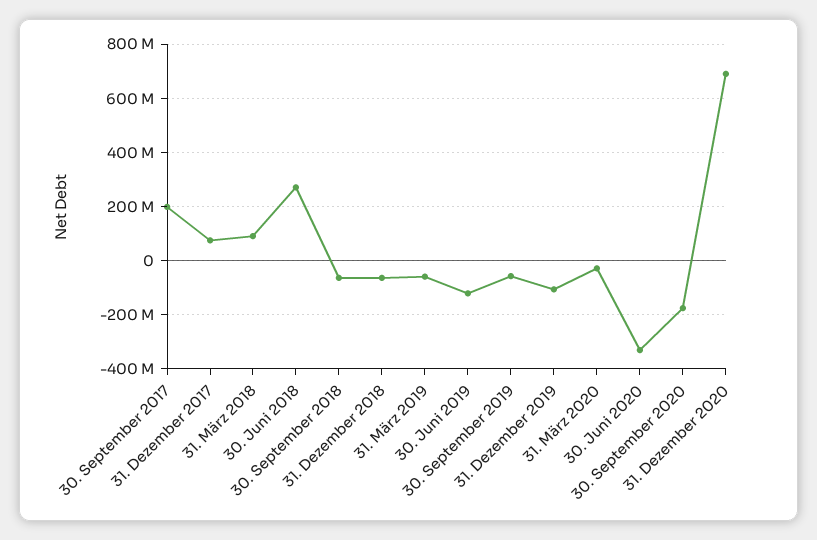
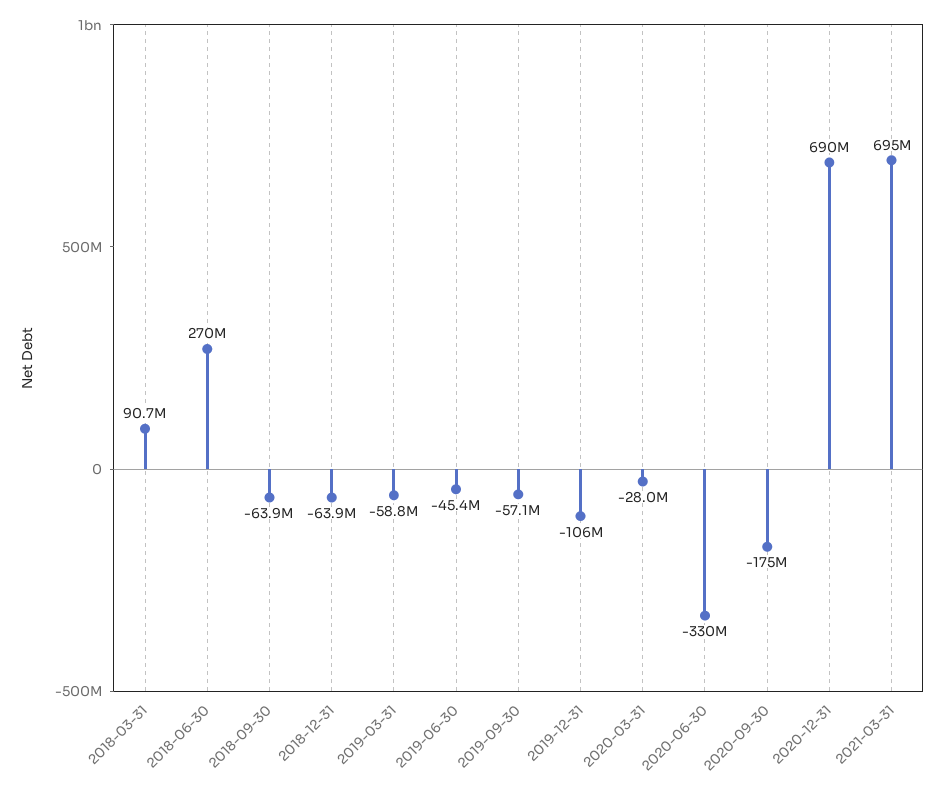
30. September 2017: 200000000 -> none
31. Dezember 2017: 75000000 -> none
30. Juni 2019: -125000000 -> -45400000
2021-03-31: none -> 695000000

